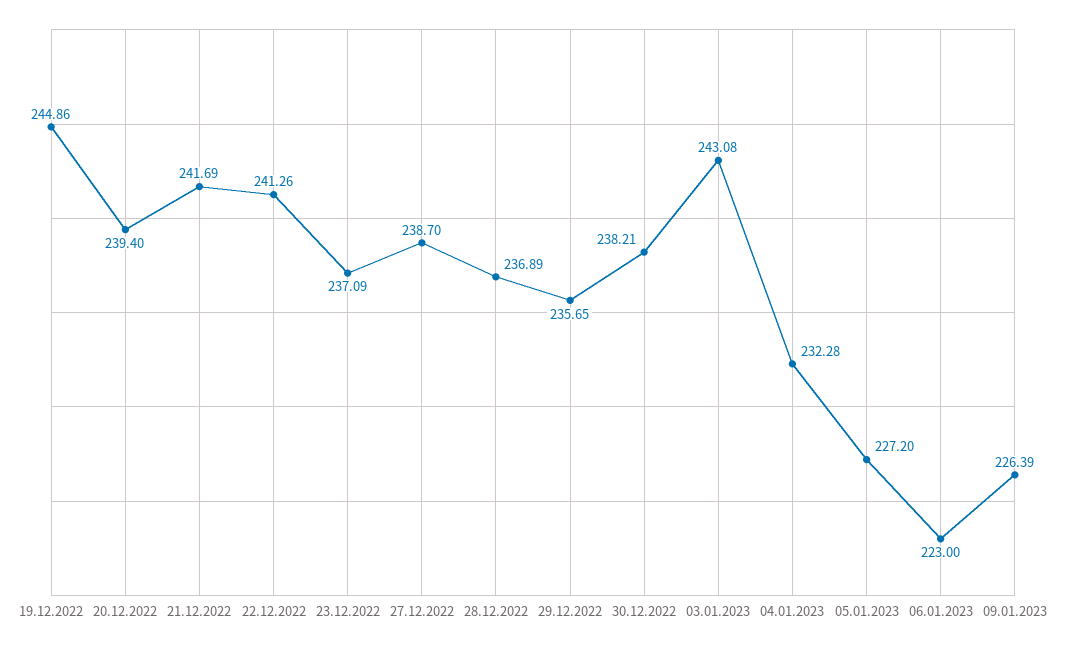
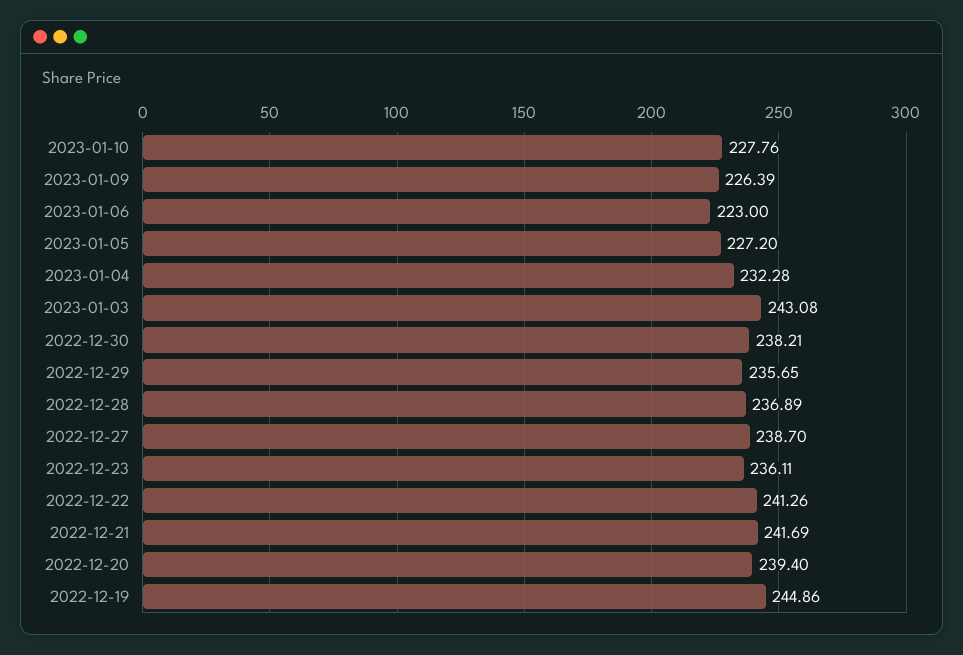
23.12.2022: 237.09 -> 236.11
2023-01-10: none -> 227.76

